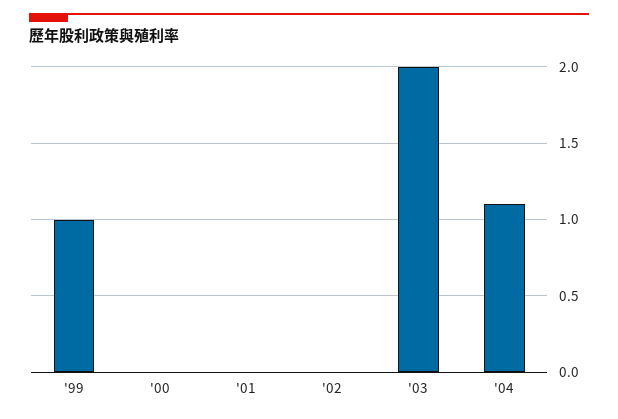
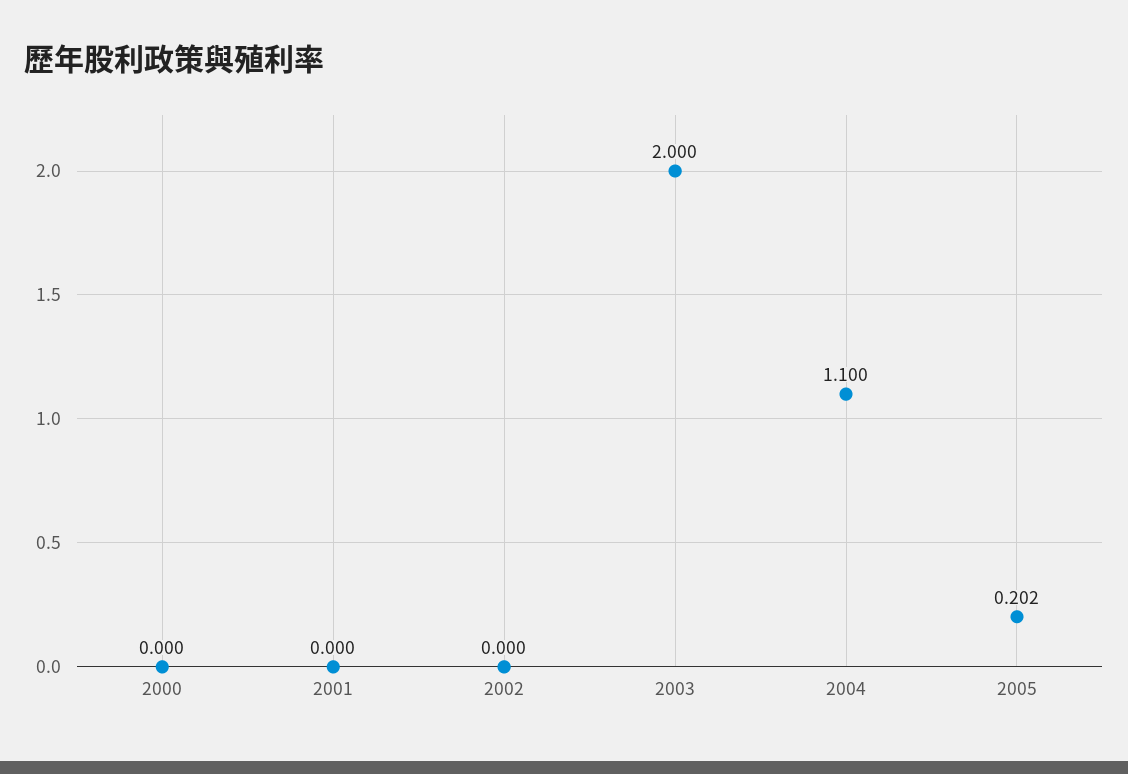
'99: 1 -> none
2005: none -> 0.202

